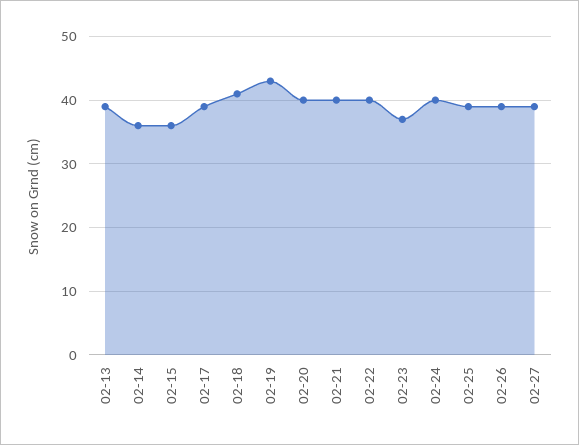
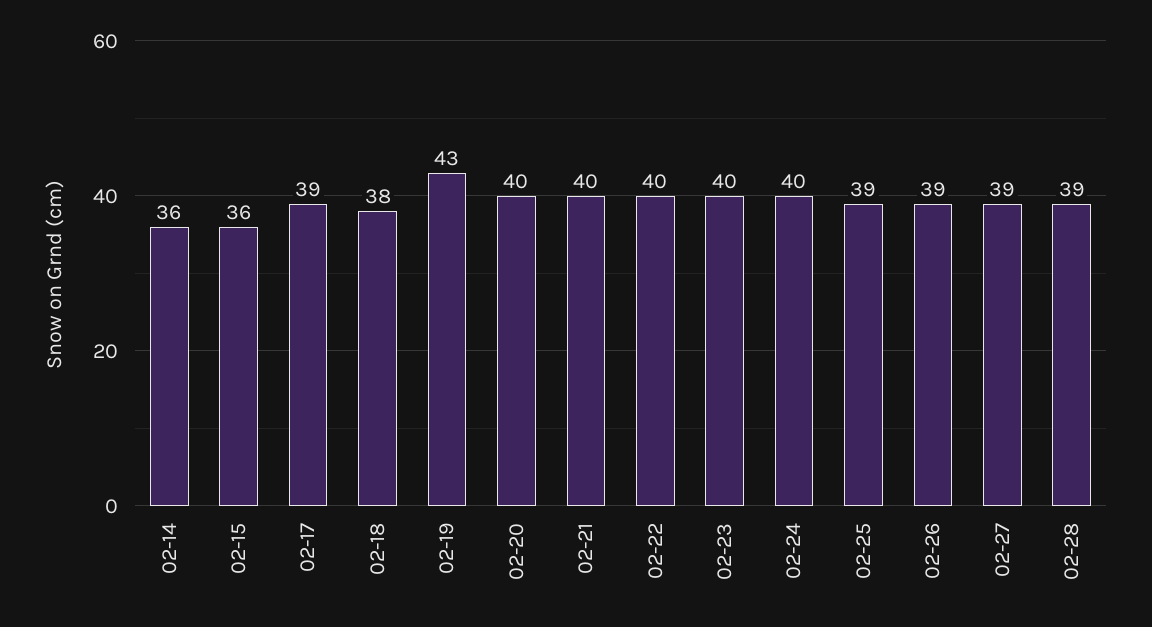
02-13: 39 -> none
02-18: 41 -> 38
02-23: 37 -> 40
02-28: none -> 39

